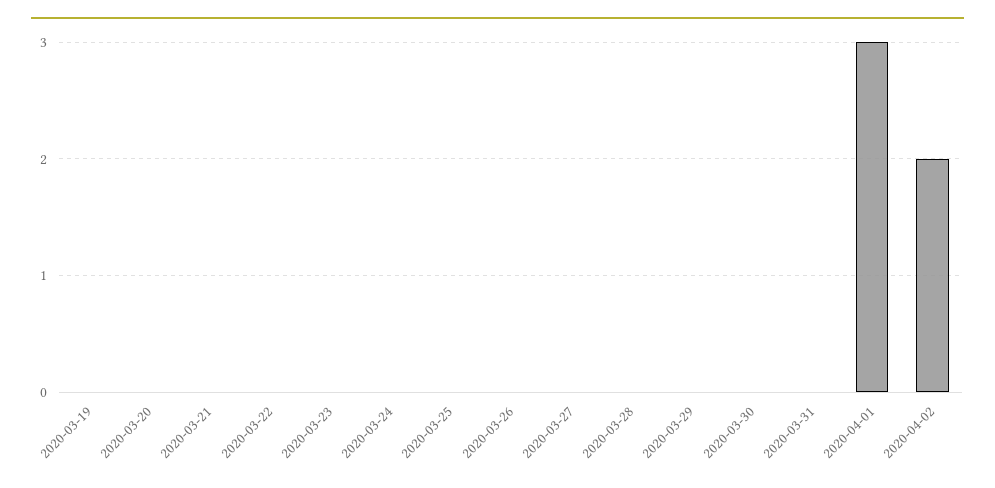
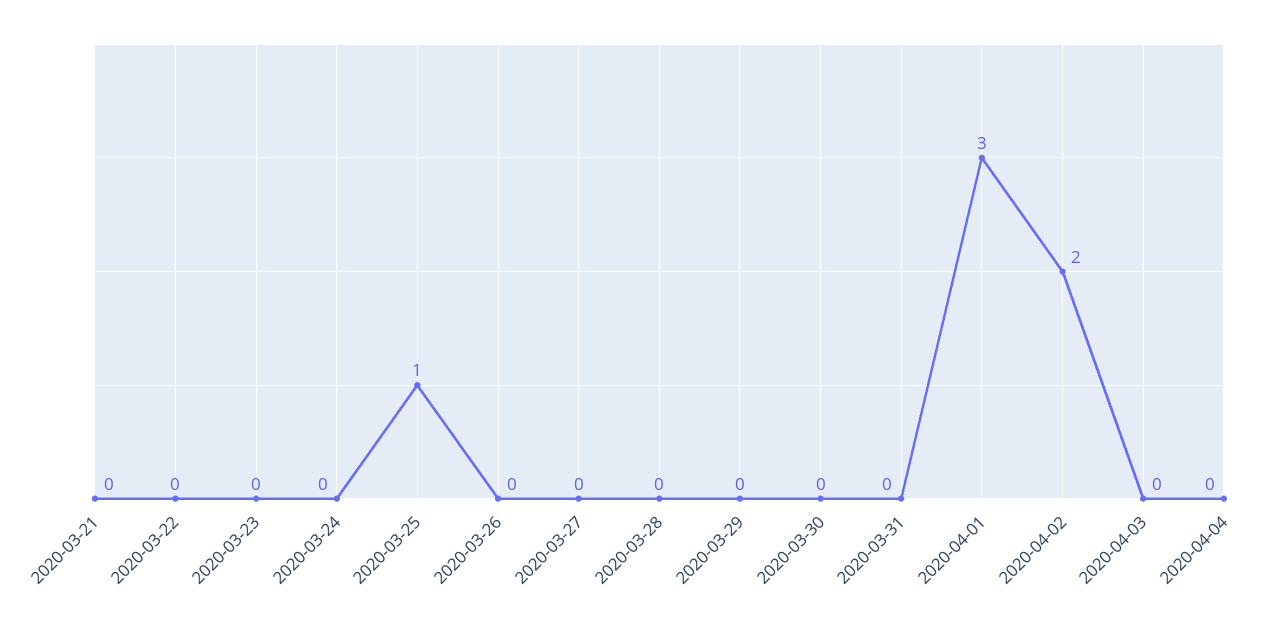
2020-03-19: 0 -> none
2020-03-20: 0 -> none
2020-03-25: 0 -> 1
2020-04-03: none -> 0
2020-04-04: none -> 0

